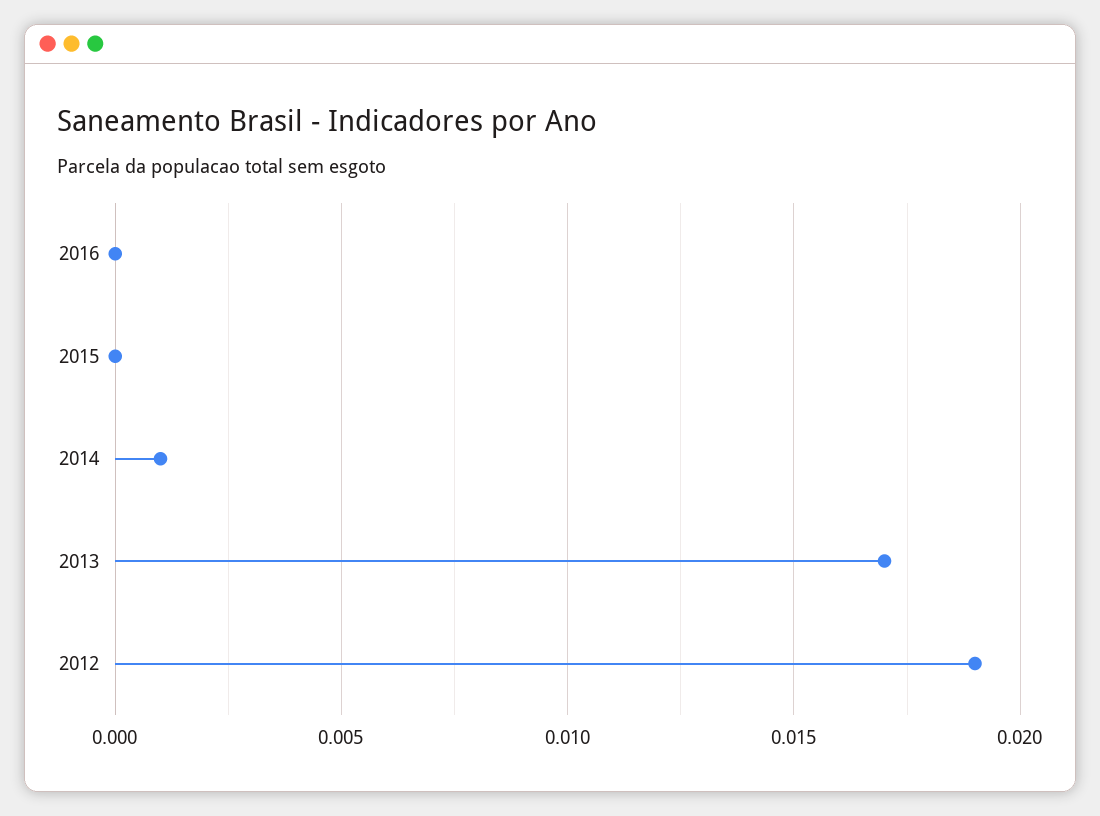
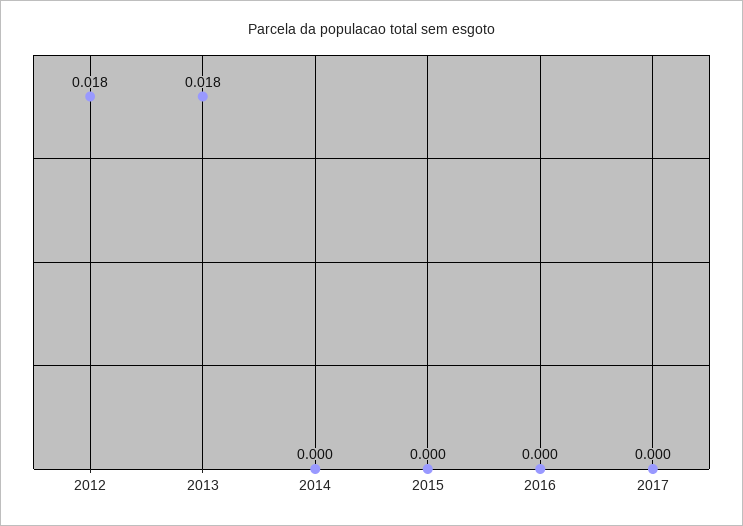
2014: 0.001 -> 0
2013: 0.017 -> 0.018
2012: 0.019 -> 0.018
2017: none -> 0

